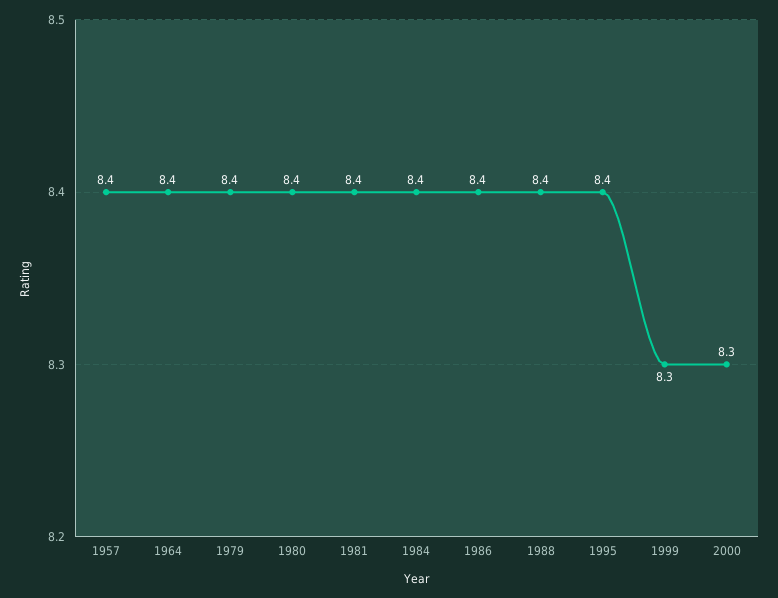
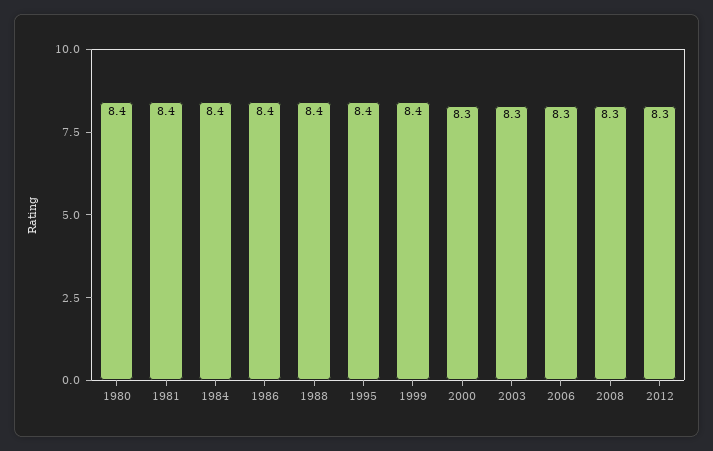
1957: 8.4 -> none
1964: 8.4 -> none
1979: 8.4 -> none
1999: 8.3 -> 8.4
2003: none -> 8.3
2006: none -> 8.3
2008: none -> 8.3
2012: none -> 8.3

